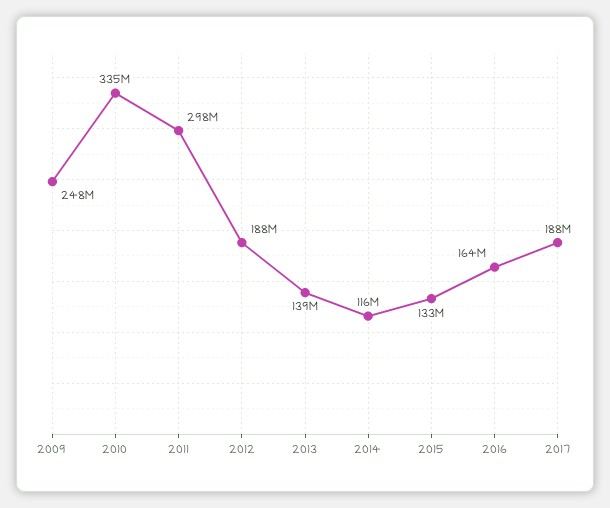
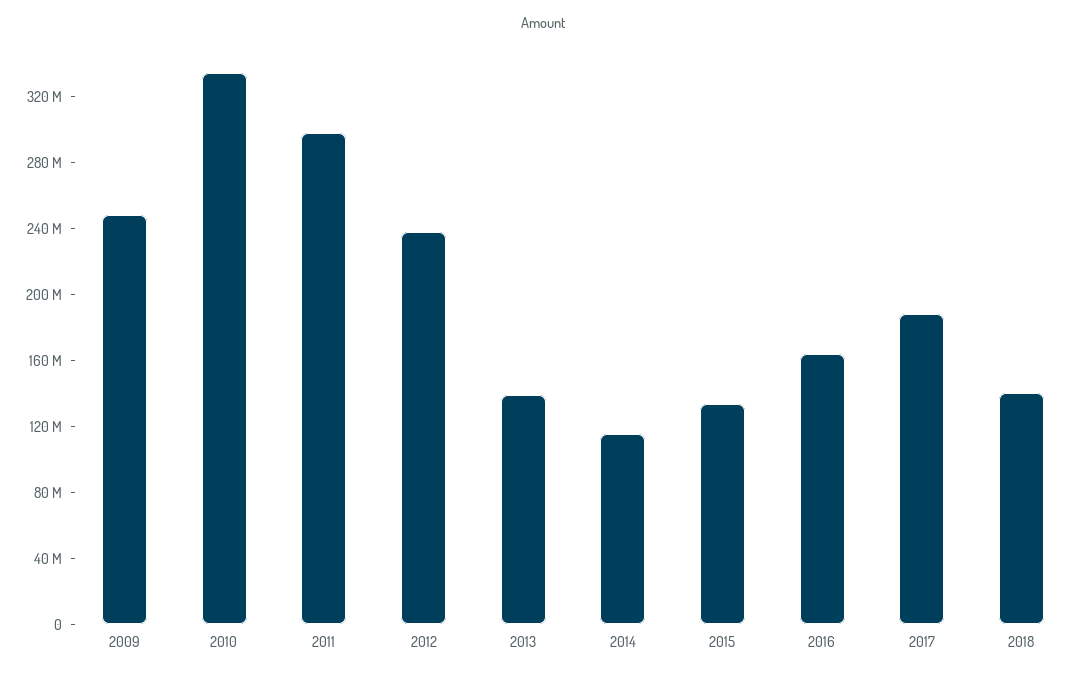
2012: 188000000 -> 240000000
2018: none -> 140000000

